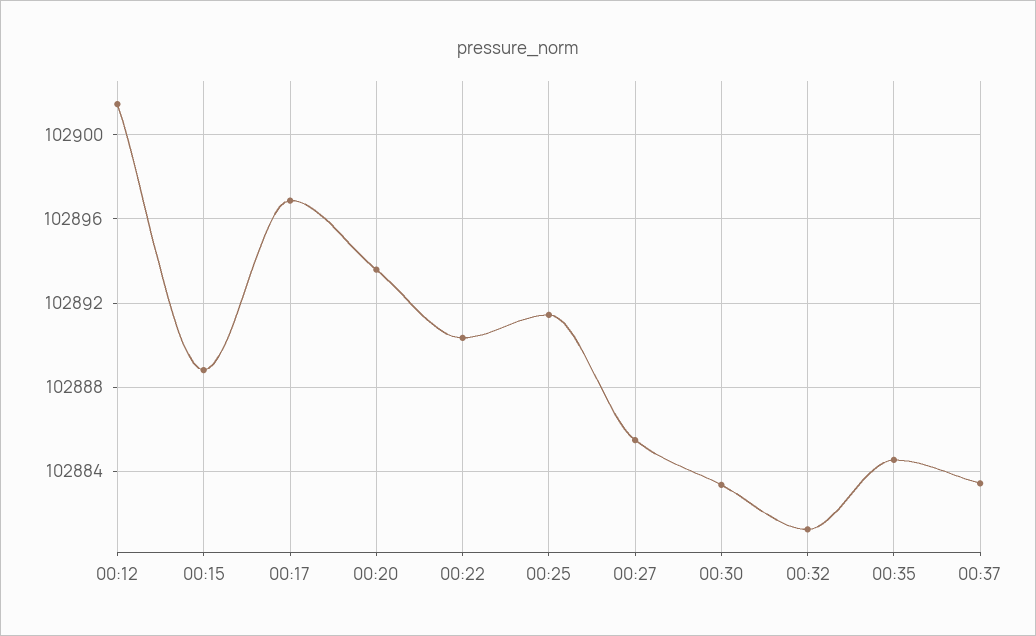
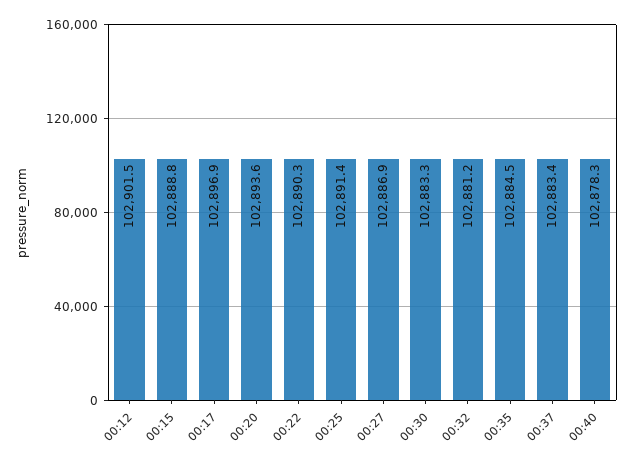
00:27: 102885.5 -> 102886.9
00:40: none -> 102878.3

